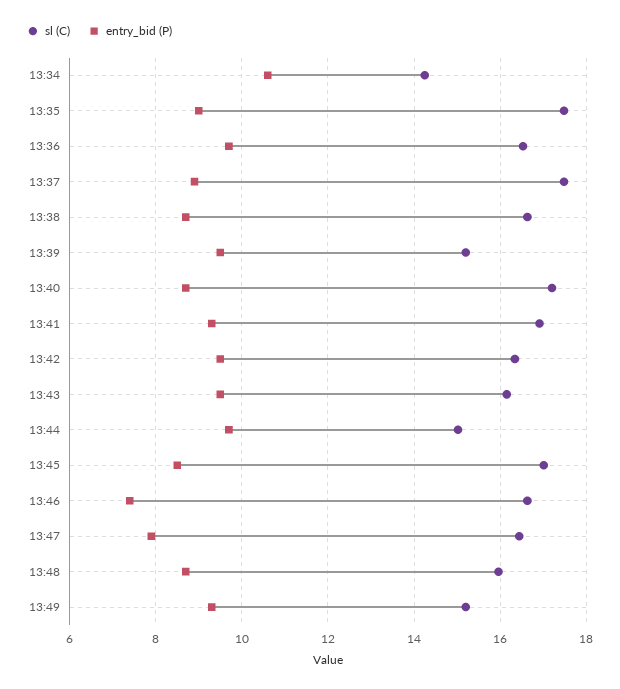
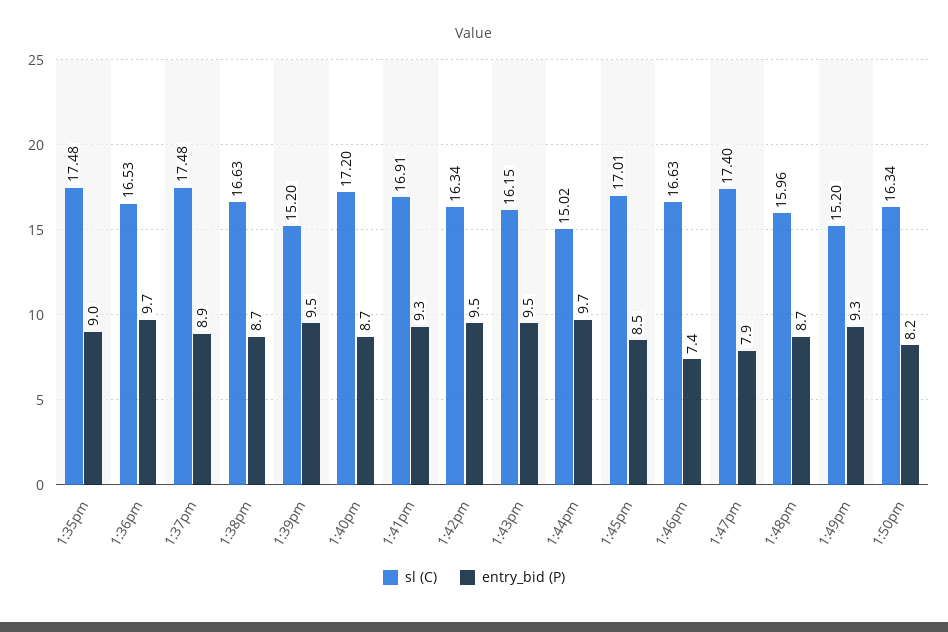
sl (C), 13:34: 14.2 -> none
entry_bid (P), 13:34: 10.6 -> none
sl (C), 13:47: 16.4 -> 17.4
sl (C), 1:50pm: none -> 16.34
entry_bid (P), 1:50pm: none -> 8.2

